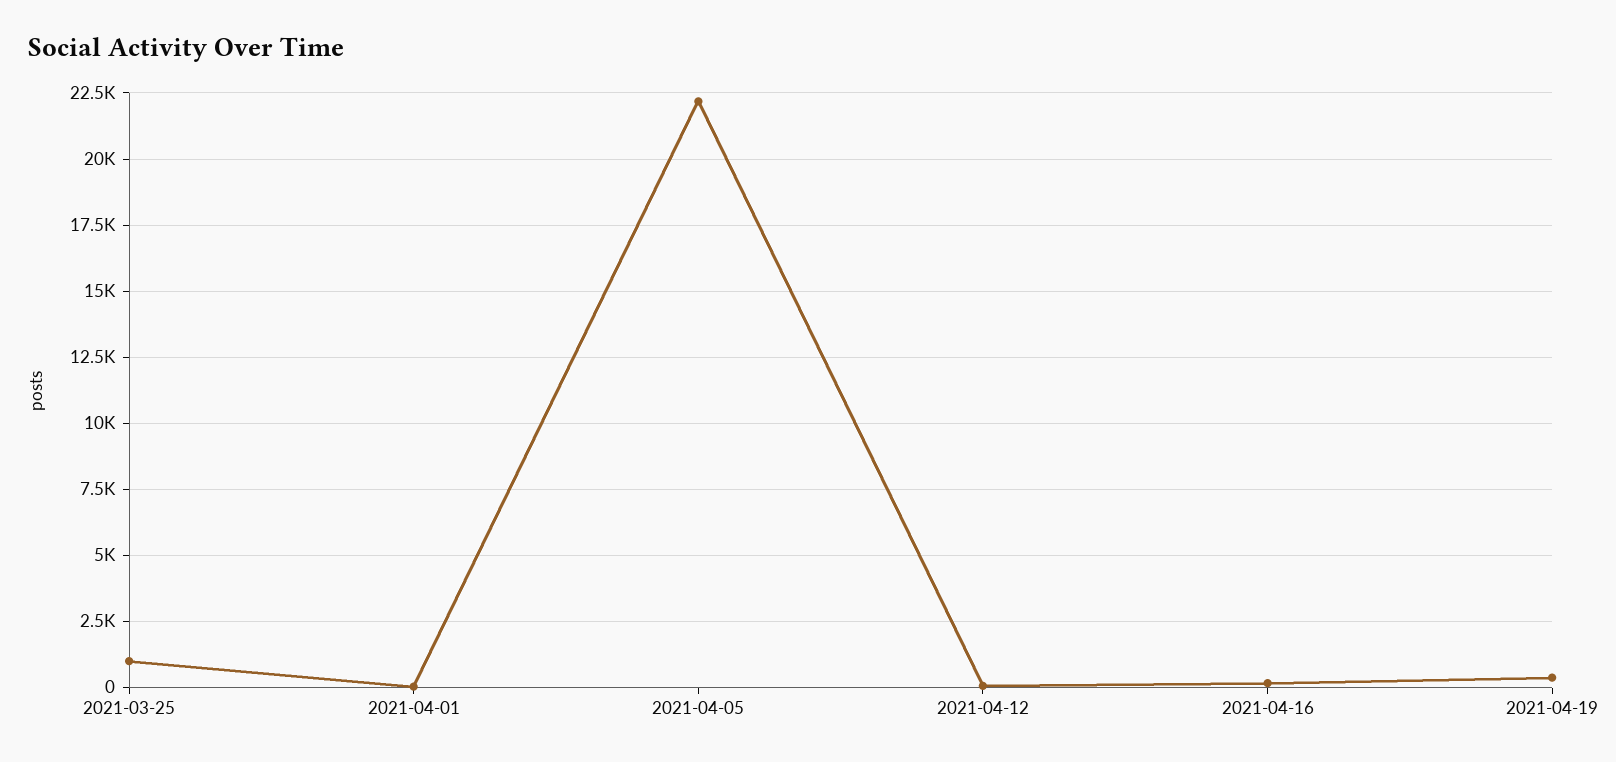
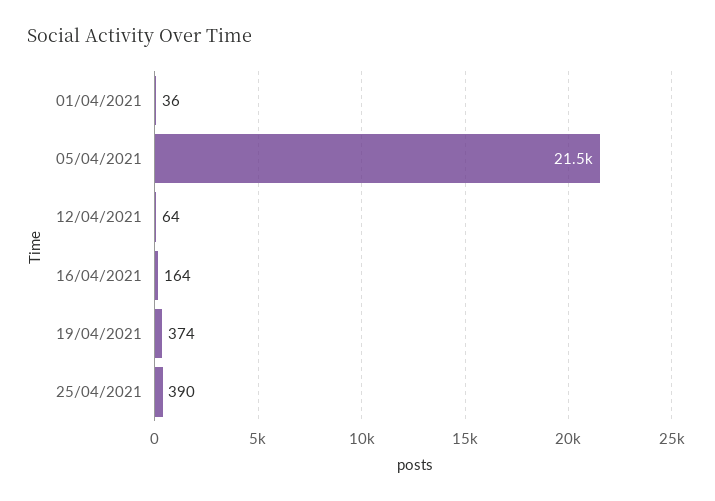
2021-03-25: 1000 -> none
2021-04-05: 22250 -> 21500
25/04/2021: none -> 390

